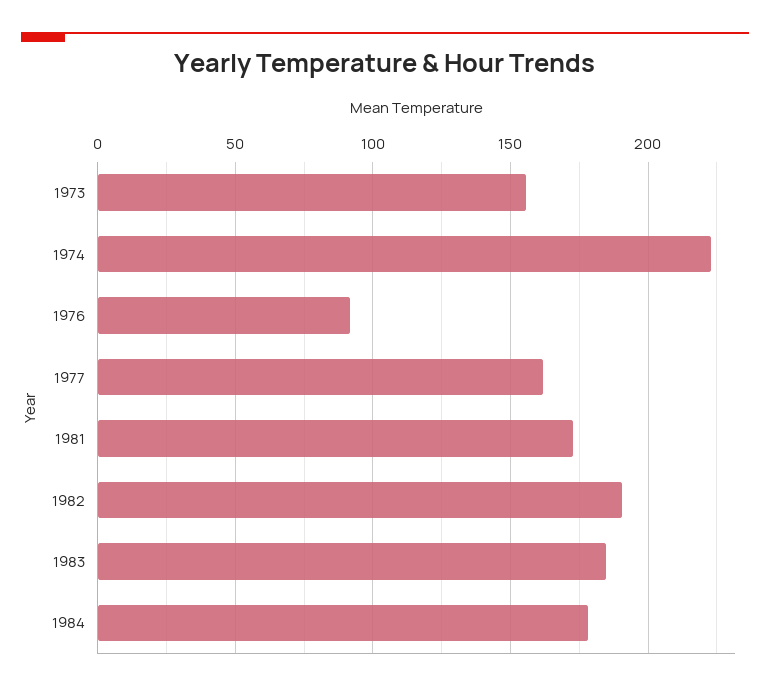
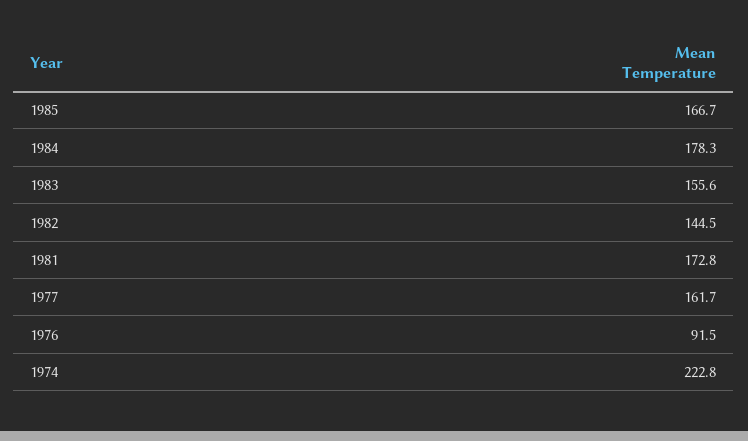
1973: 155 -> none
1982: 190 -> 144.5
1983: 185 -> 155.6
1985: none -> 166.7

